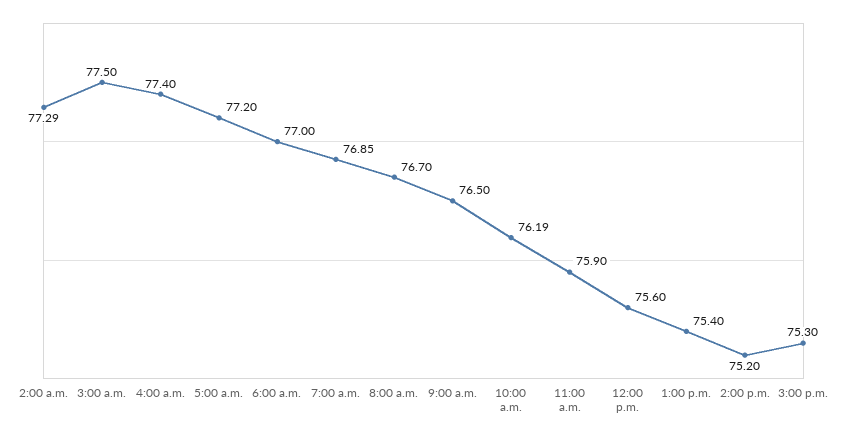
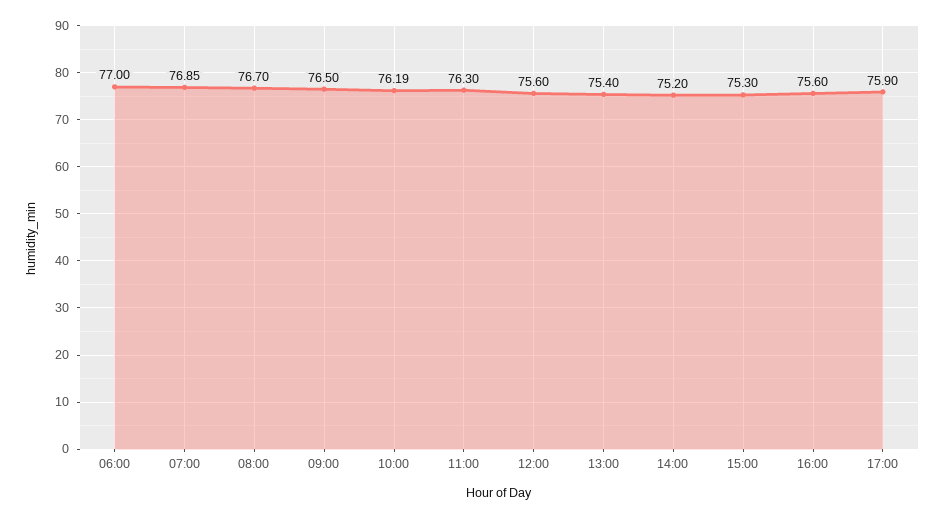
2:00 a.m.: 77.29 -> none
3:00 a.m.: 77.5 -> none
4:00 a.m.: 77.4 -> none
5:00 a.m.: 77.2 -> none
11:00 a.m.: 75.9 -> 76.3
16:00: none -> 75.6
17:00: none -> 75.9

